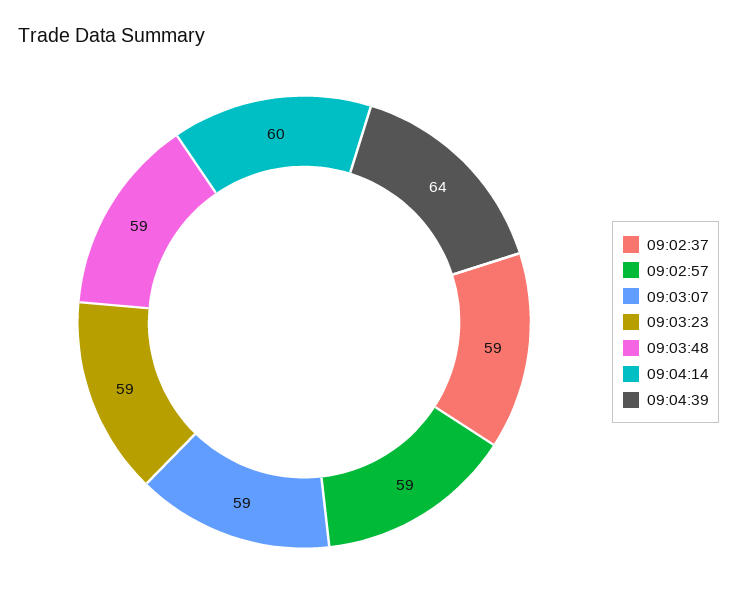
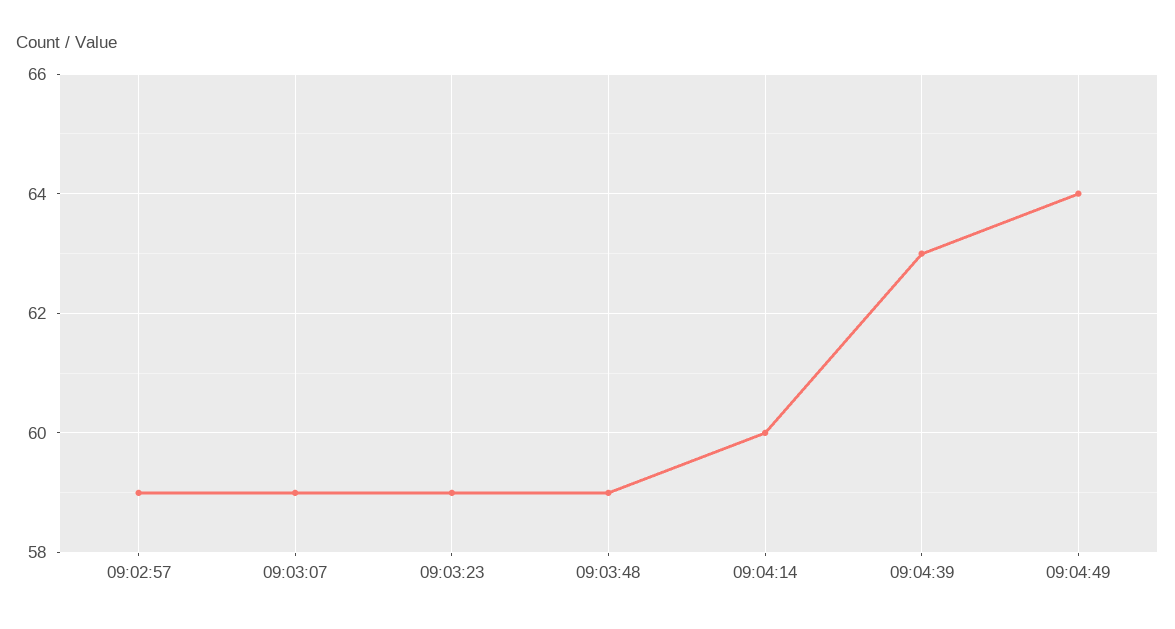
09:02:37: 59 -> none
09:04:39: 64 -> 63
09:04:49: none -> 64

